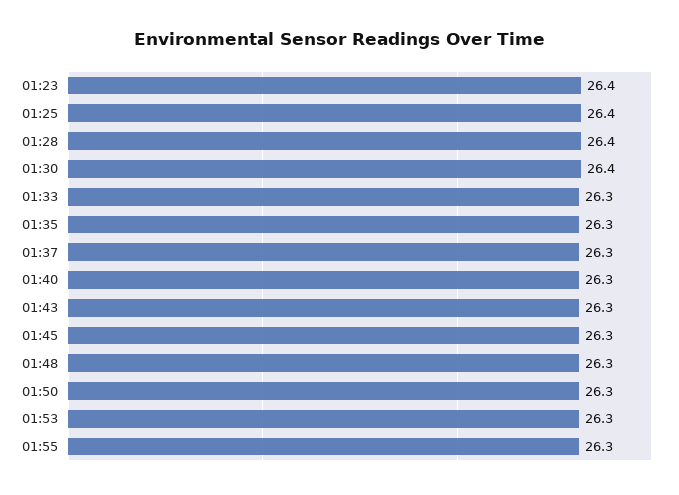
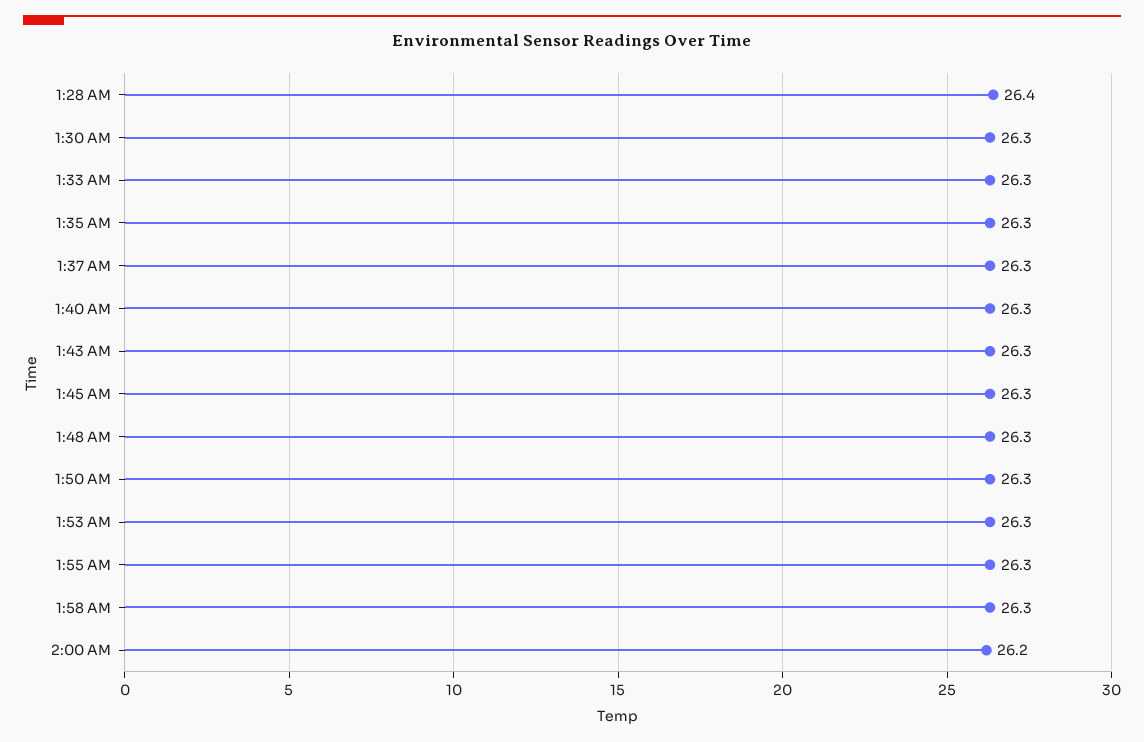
01:23: 26.4 -> none
01:25: 26.4 -> none
01:30: 26.4 -> 26.3
1:58 AM: none -> 26.3
2:00 AM: none -> 26.2

